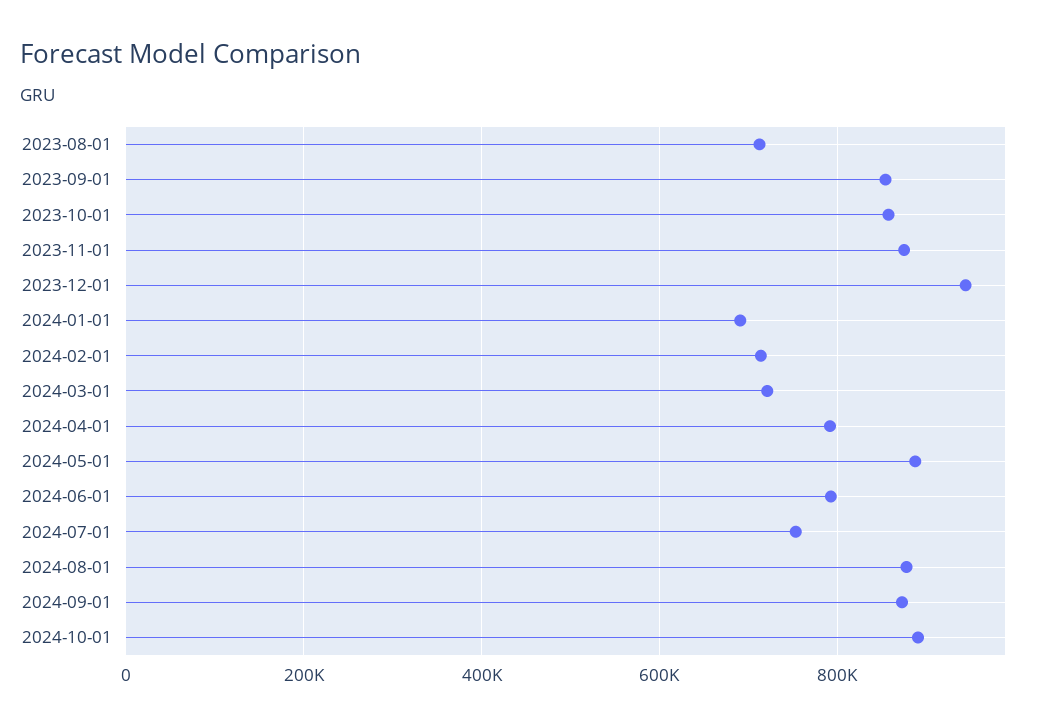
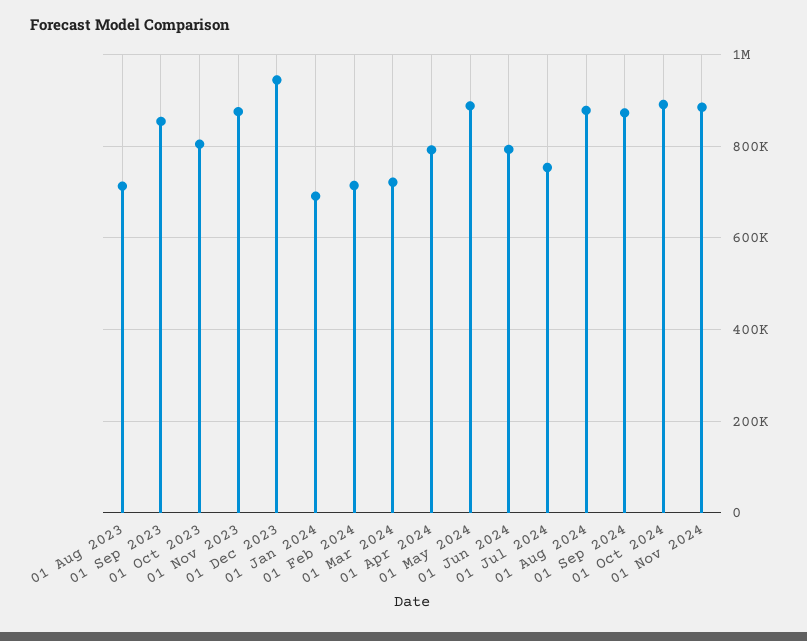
2023-10-01: 860000 -> 800000
01 Nov 2024: none -> 880000

